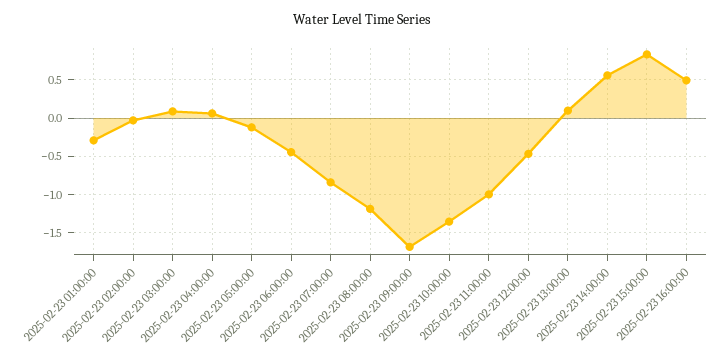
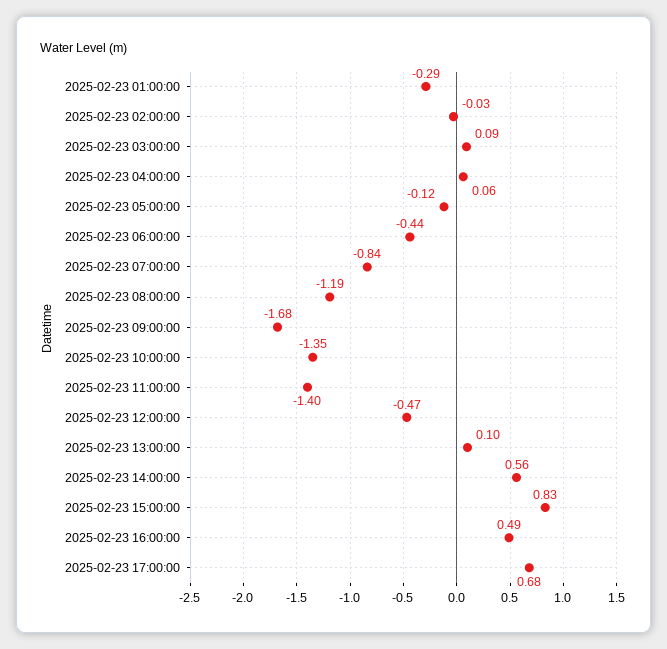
2025-02-23 11:00:00: -1 -> -1.4
2025-02-23 17:00:00: none -> 0.68

